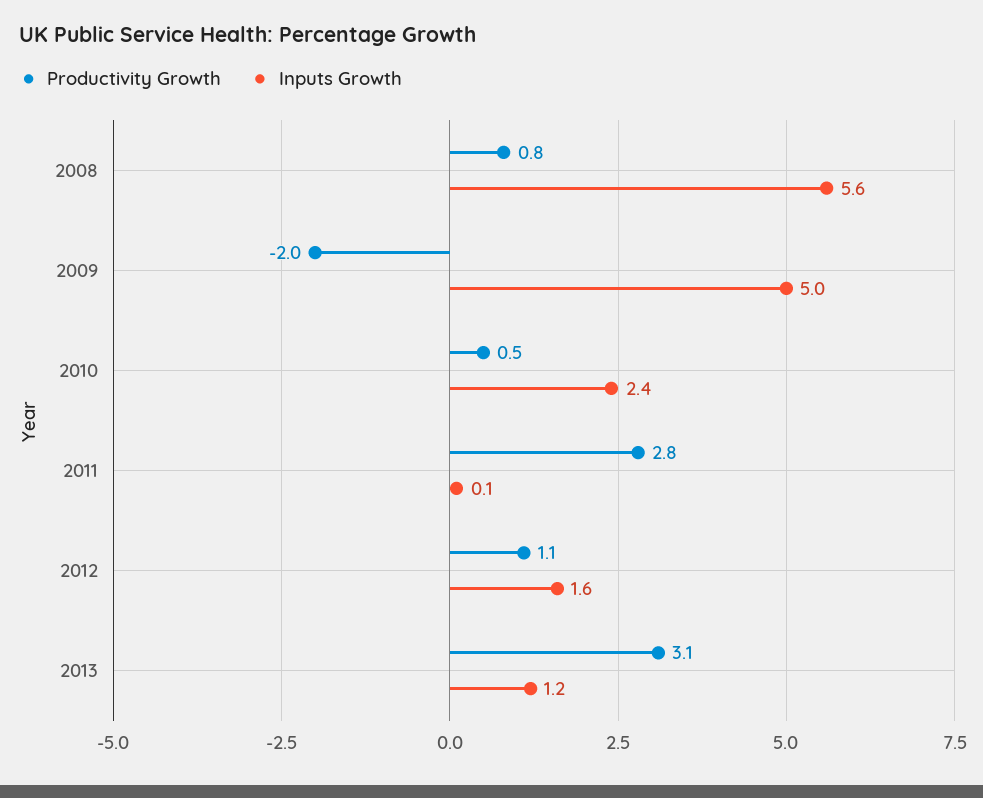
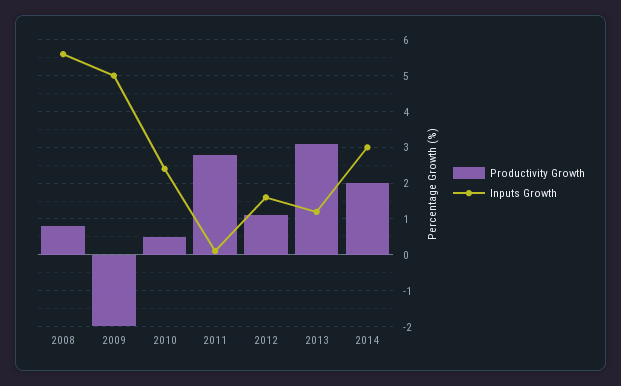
Productivity Growth, 2014: none -> 2
Inputs Growth, 2014: none -> 3

